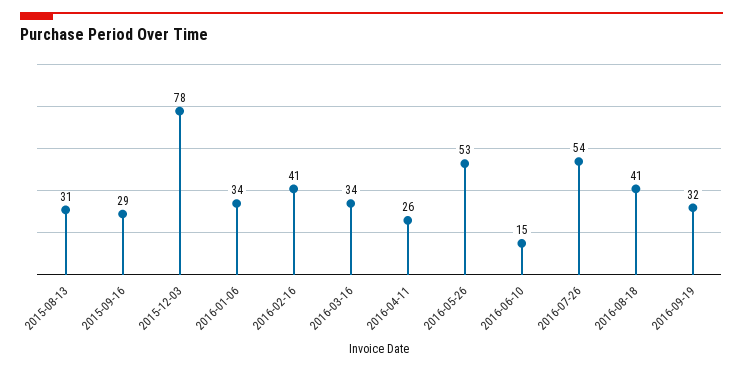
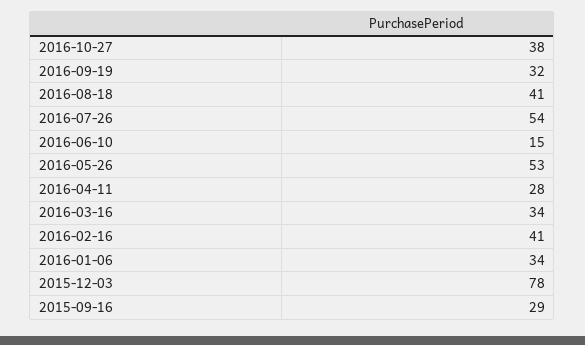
2015-08-13: 31 -> none
2016-04-11: 26 -> 28
2016-10-27: none -> 38

